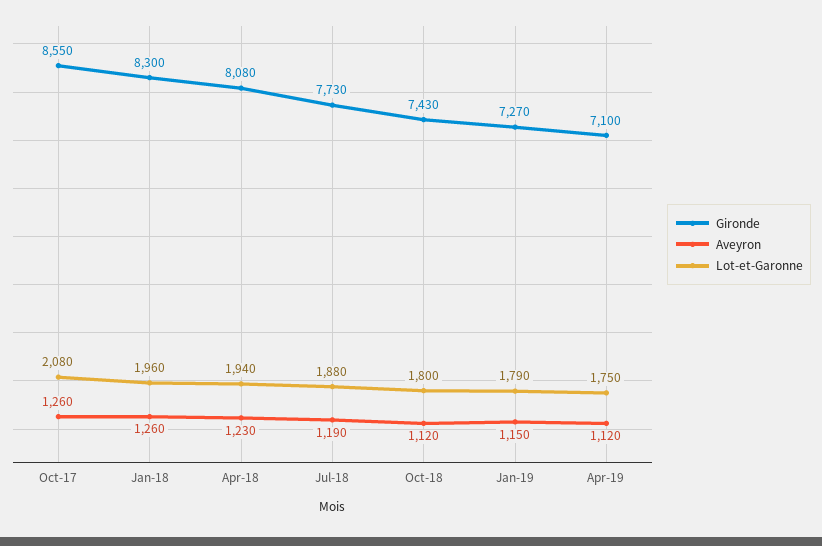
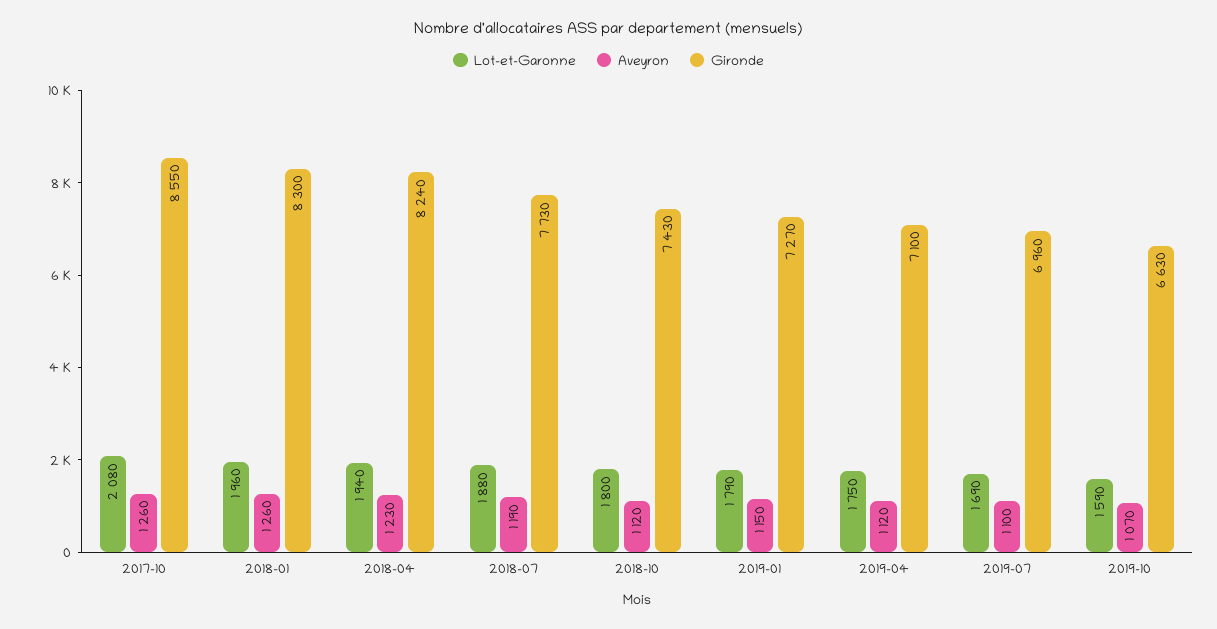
Gironde, Apr-18: 8080 -> 8240
Lot-et-Garonne, 2019-07: none -> 1690
Aveyron, 2019-07: none -> 1100
Gironde, 2019-07: none -> 6960
Lot-et-Garonne, 2019-10: none -> 1590
Aveyron, 2019-10: none -> 1070
Gironde, 2019-10: none -> 6630

